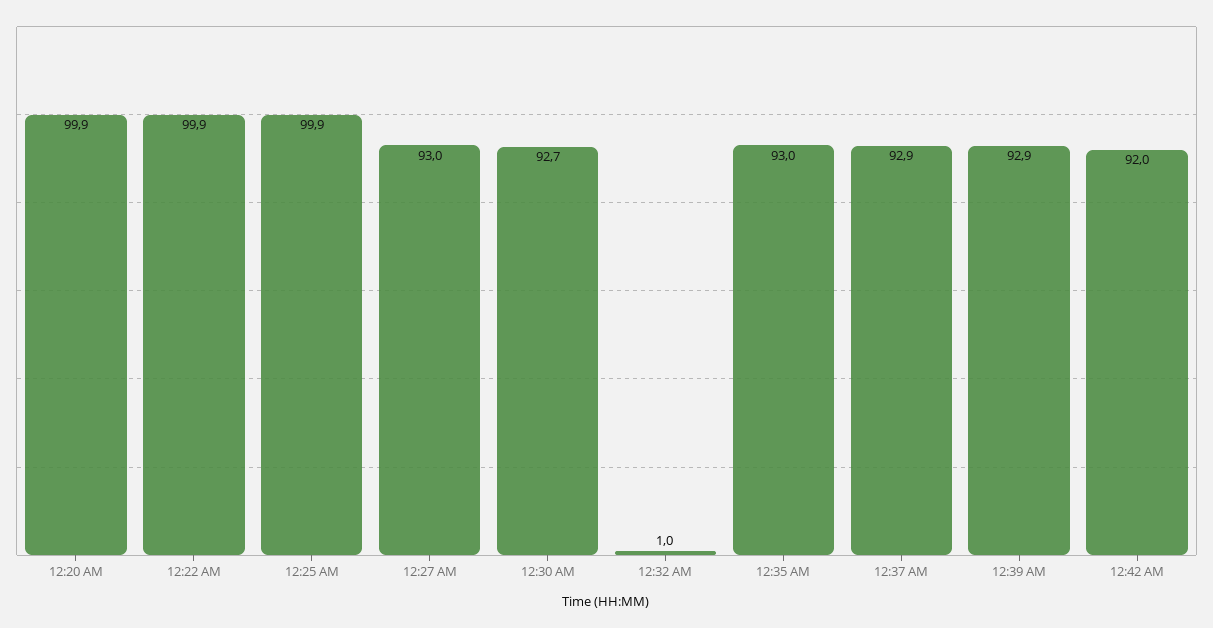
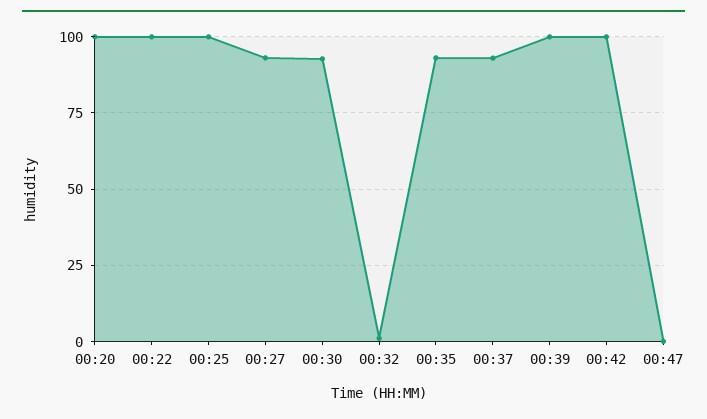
12:39 AM: 92.9 -> 100
12:42 AM: 92 -> 100
00:47: none -> 0

